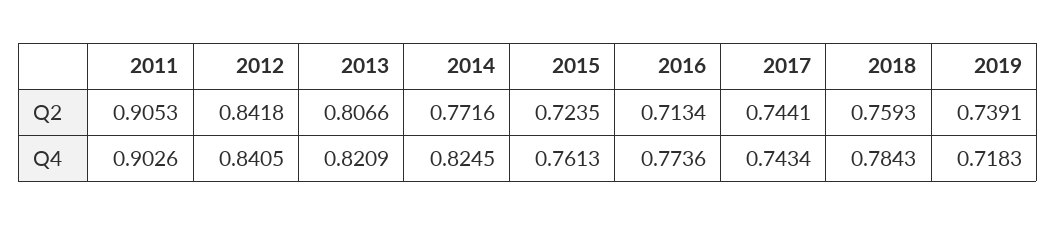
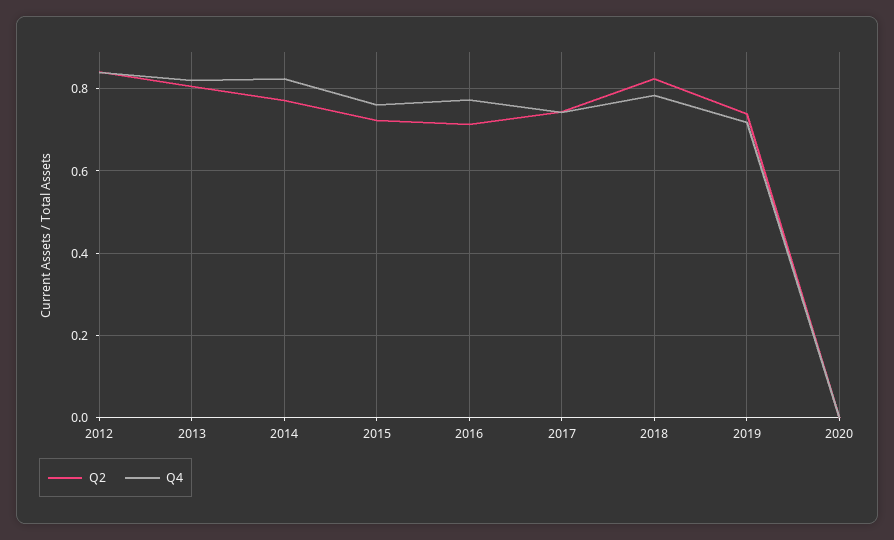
Q2, 2011: 0.9053 -> none
Q2, 2018: 0.7593 -> 0.82
Q4, 2011: 0.9026 -> none
Q2, 2020: none -> 0
Q4, 2020: none -> 0

